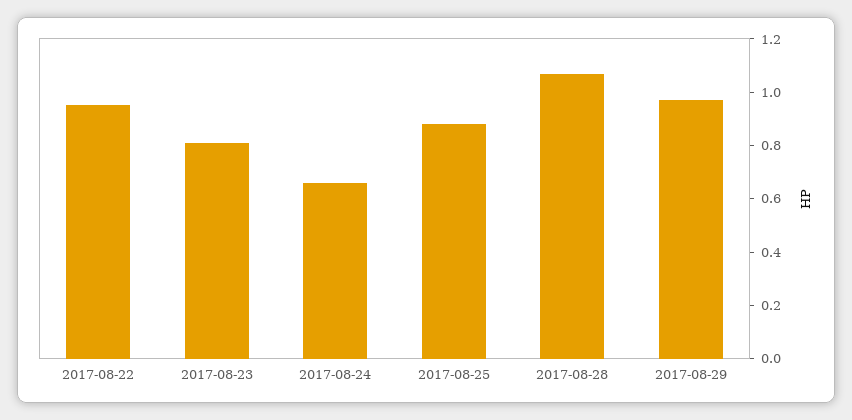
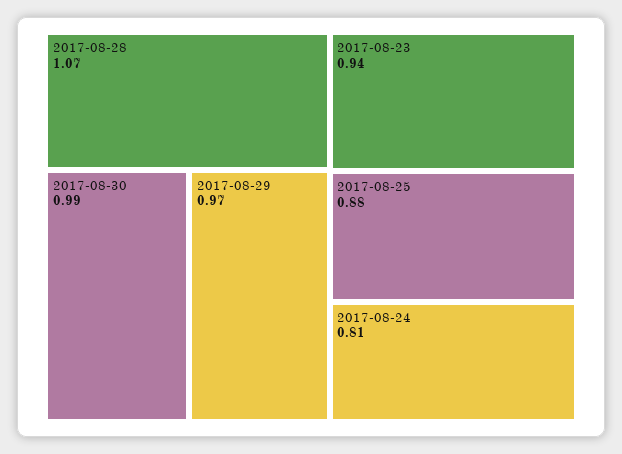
2017-08-22: 0.95 -> none
2017-08-23: 0.8 -> 0.94
2017-08-24: 0.65 -> 0.81
2017-08-30: none -> 0.99

